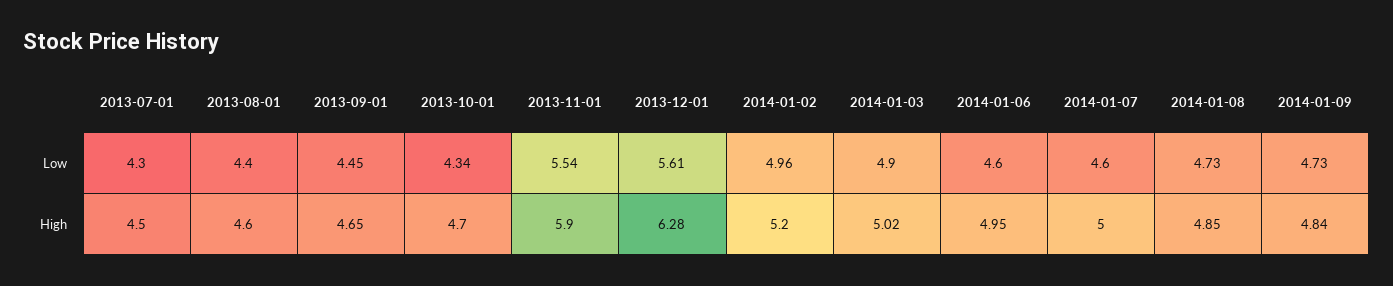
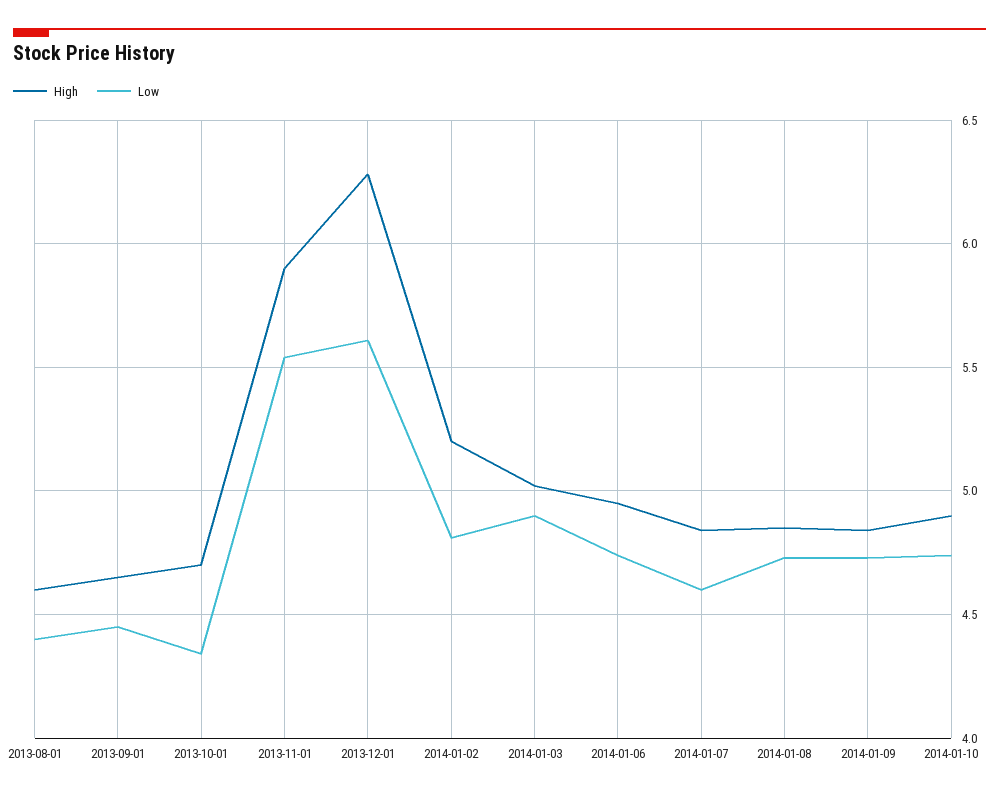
Low, 2013-07-01: 4.3 -> none
Low, 2014-01-02: 4.96 -> 4.8
Low, 2014-01-06: 4.6 -> 4.75
High, 2013-07-01: 4.5 -> none
High, 2014-01-07: 5 -> 4.85
High, 2014-01-10: none -> 4.9
Low, 2014-01-10: none -> 4.75

